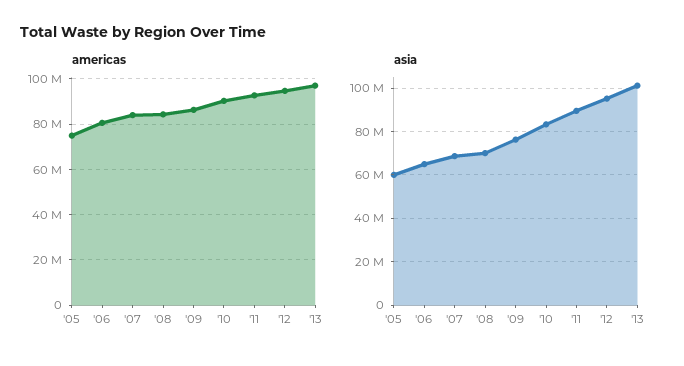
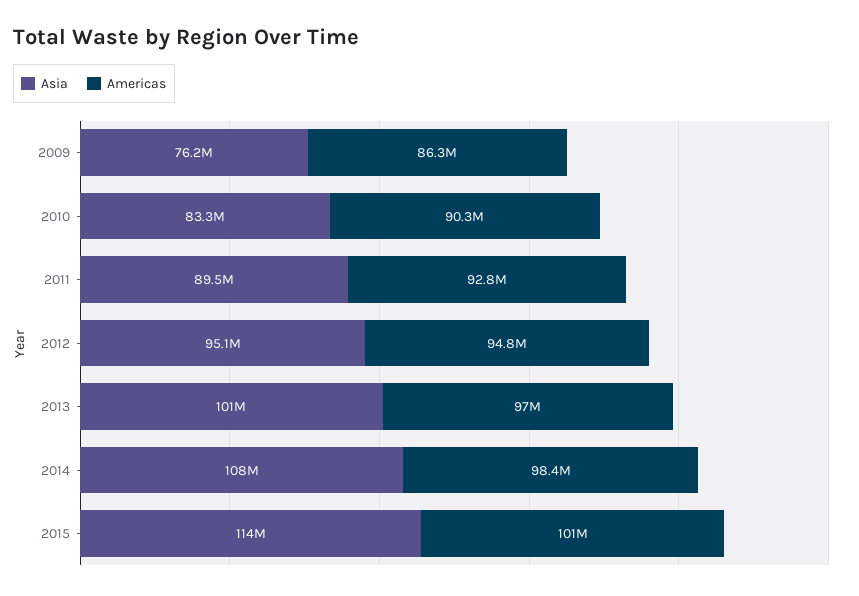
americas, '05: 75000000 -> none
americas, '06: 80000000 -> none
americas, '07: 85000000 -> none
americas, '08: 85000000 -> none
asia, '05: 60000000 -> none
asia, '06: 65000000 -> none
asia, '07: 70000000 -> none
asia, '08: 70000000 -> none
asia, 2014: none -> 108000000
americas, 2014: none -> 98400000
asia, 2015: none -> 114000000
americas, 2015: none -> 101000000

